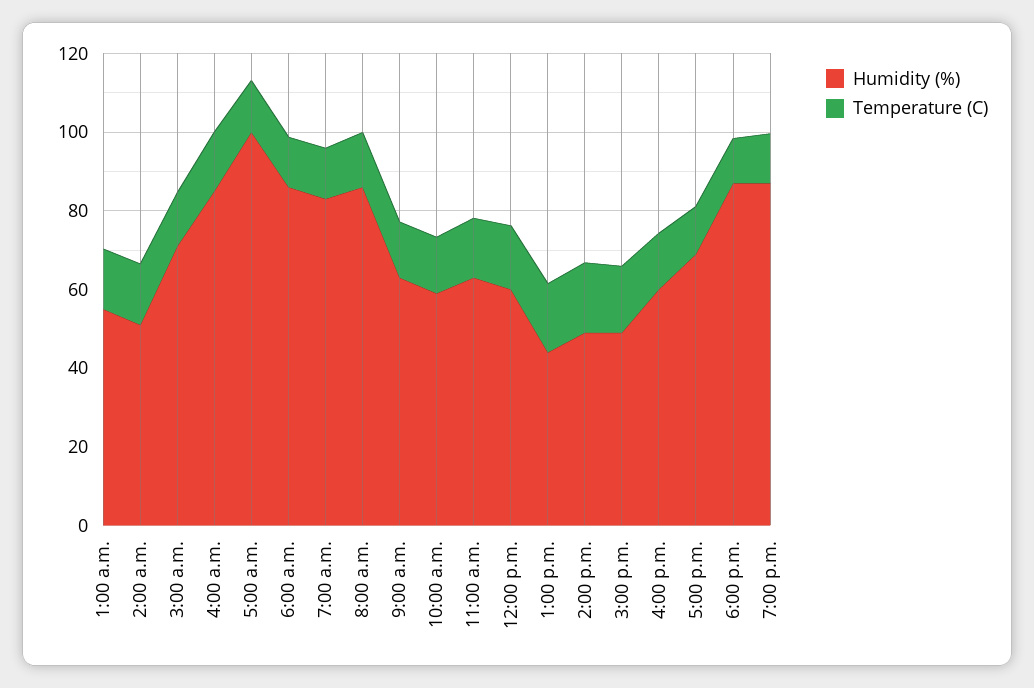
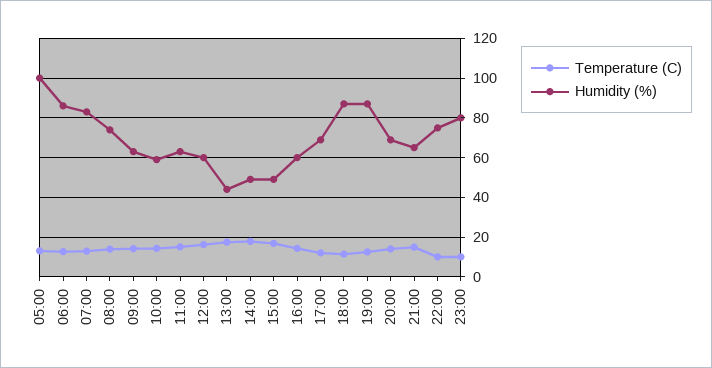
Humidity (%), 1:00 a.m.: 55 -> none
Temperature (C), 1:00 a.m.: 15 -> none
Humidity (%), 2:00 a.m.: 50 -> none
Temperature (C), 2:00 a.m.: 15 -> none
Humidity (%), 3:00 a.m.: 70 -> none
Temperature (C), 3:00 a.m.: 15 -> none
Humidity (%), 4:00 a.m.: 85 -> none
Temperature (C), 4:00 a.m.: 15 -> none
Humidity (%), 8:00 a.m.: 85 -> 75
Temperature (C), 20:00: none -> 15
Humidity (%), 20:00: none -> 70
Temperature (C), 21:00: none -> 15
Humidity (%), 21:00: none -> 65
Temperature (C), 22:00: none -> 10
Humidity (%), 22:00: none -> 75
Temperature (C), 23:00: none -> 10
Humidity (%), 23:00: none -> 80

